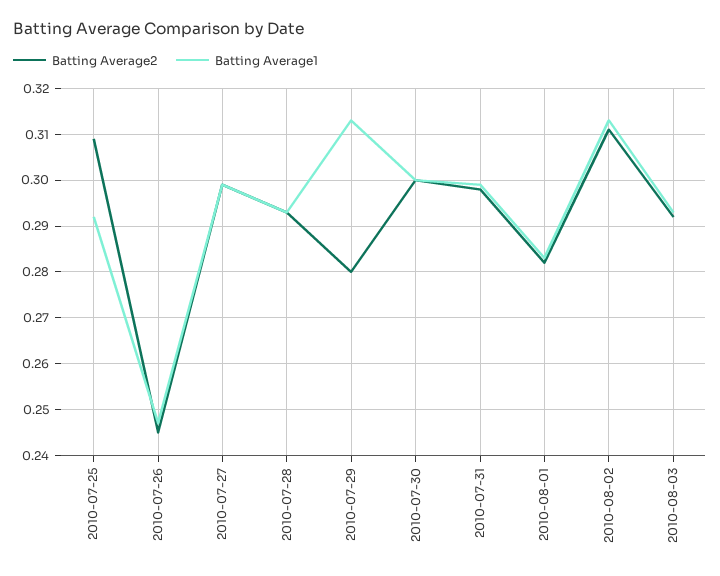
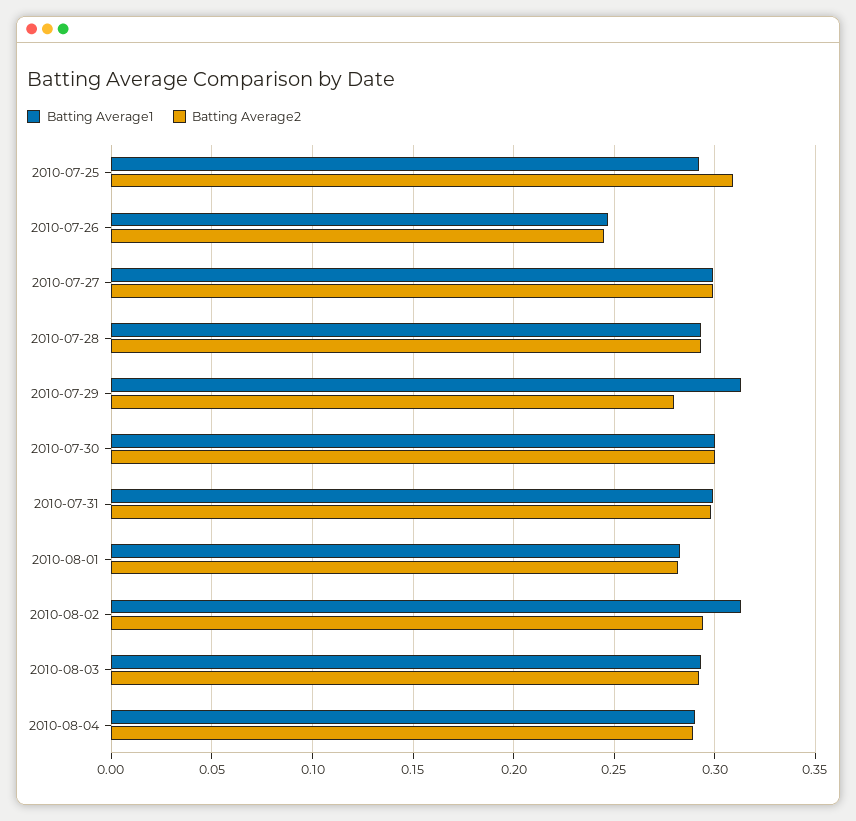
Batting Average2, 2010-08-02: 0.31 -> 0.295
Batting Average1, 2010-08-04: none -> 0.29
Batting Average2, 2010-08-04: none -> 0.29

